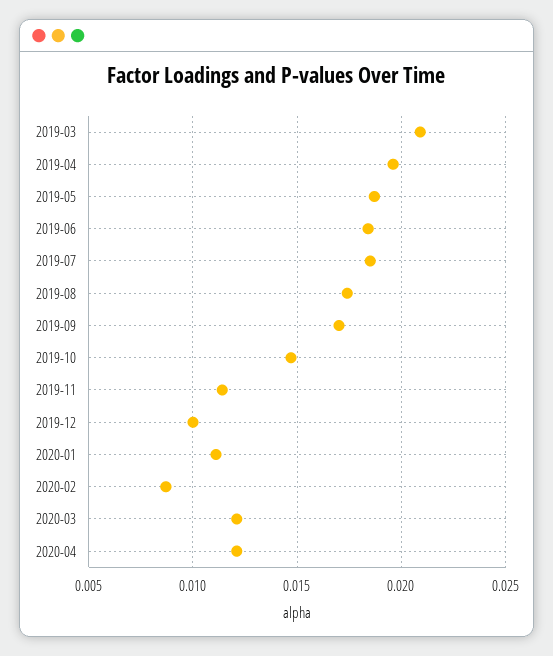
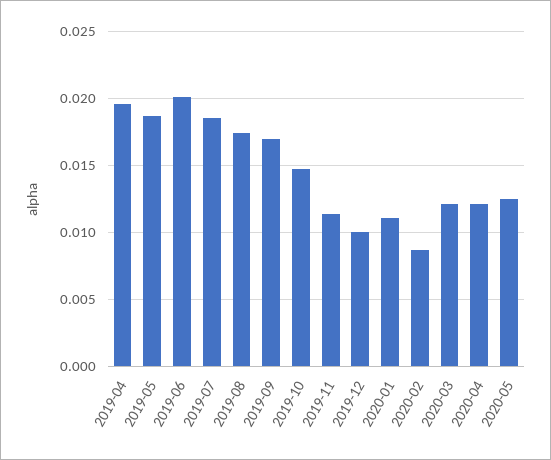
2019-03: 0.021 -> none
2019-06: 0.0185 -> 0.02
2020-05: none -> 0.0125

